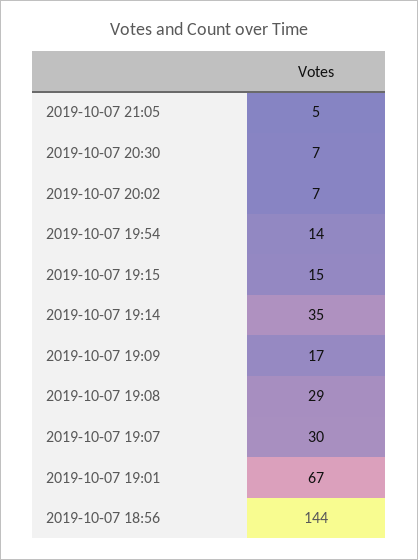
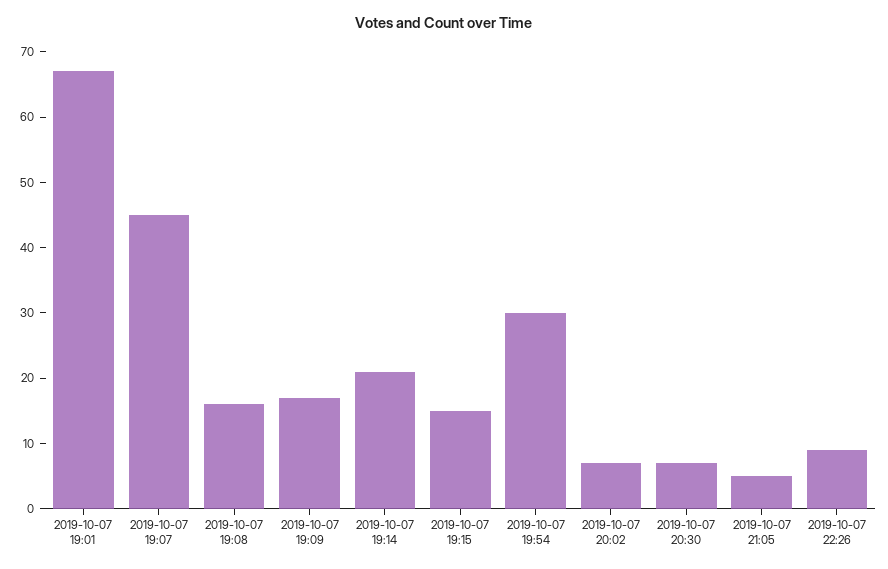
2019-10-07 19:54: 14 -> 30
2019-10-07 19:14: 35 -> 20
2019-10-07 19:08: 29 -> 15
2019-10-07 19:07: 30 -> 45
2019-10-07 18:56: 144 -> none
2019-10-07 22:26: none -> 10

